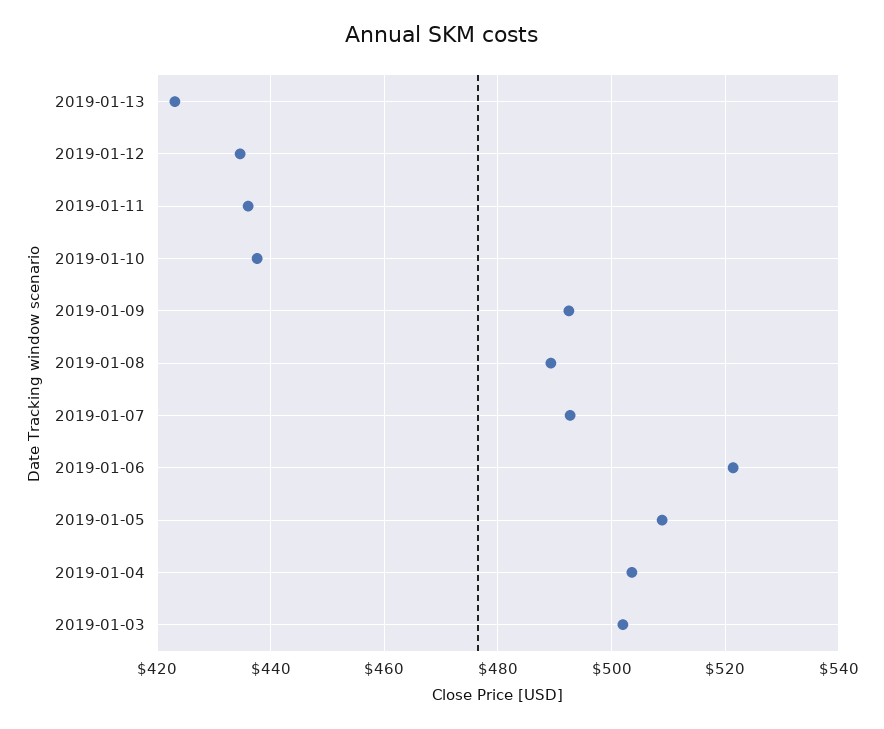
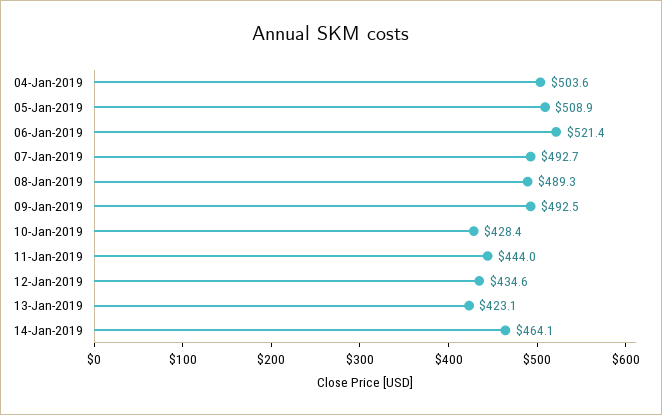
2019-01-11: 436 -> 444
2019-01-10: 438 -> 428.4
2019-01-03: 502 -> none
14-Jan-2019: none -> 464.1

